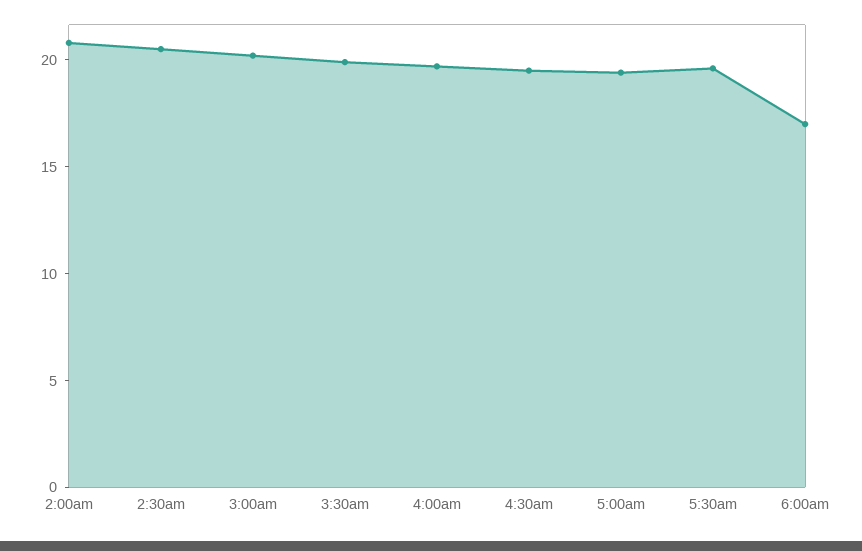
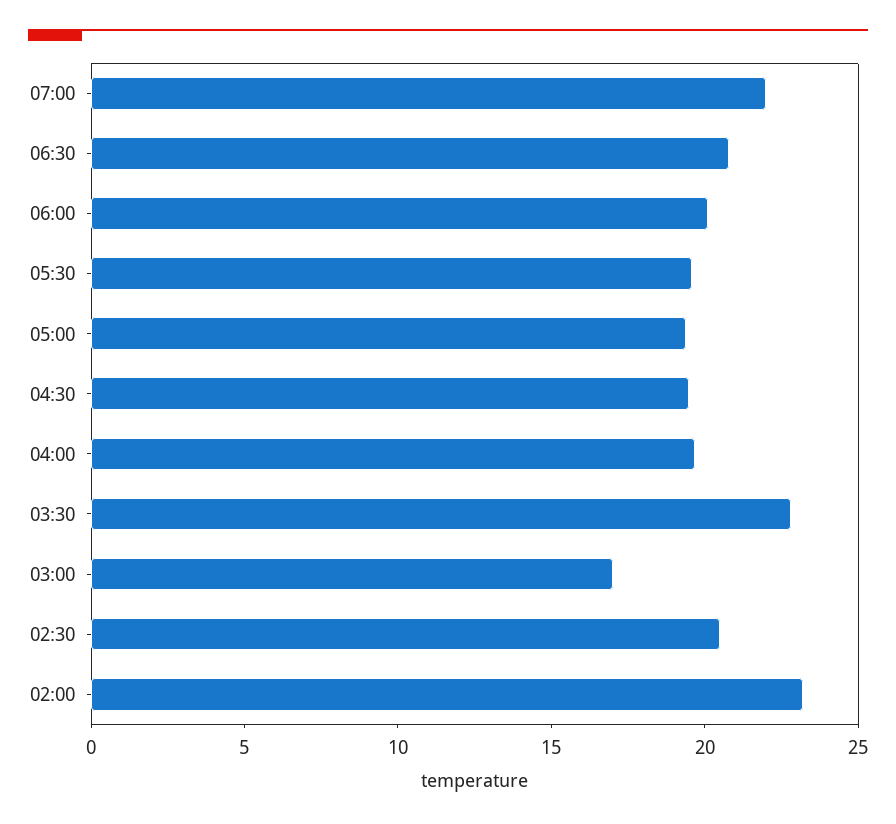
2:00am: 21 -> 23
3:00am: 20 -> 17
3:30am: 20 -> 23
6:00am: 17 -> 20
07:00: none -> 22
06:30: none -> 21

